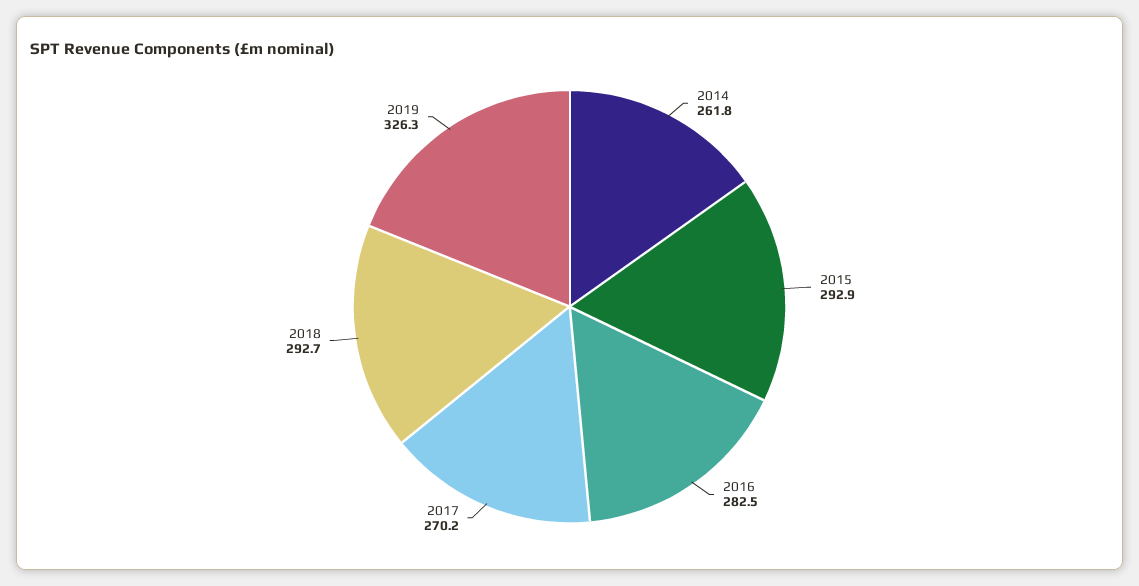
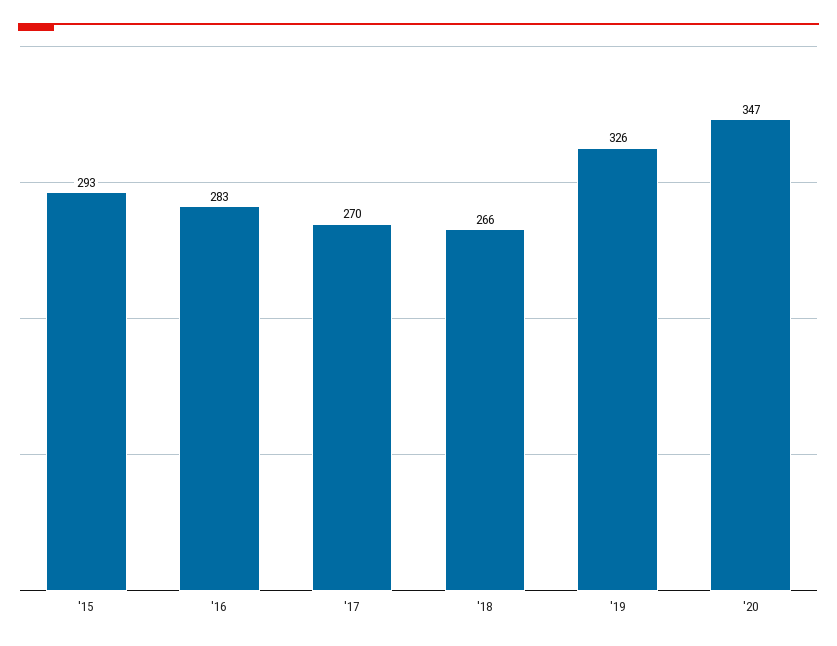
2014: 261.8 -> none
2018: 292.7 -> 266
'20: none -> 347

